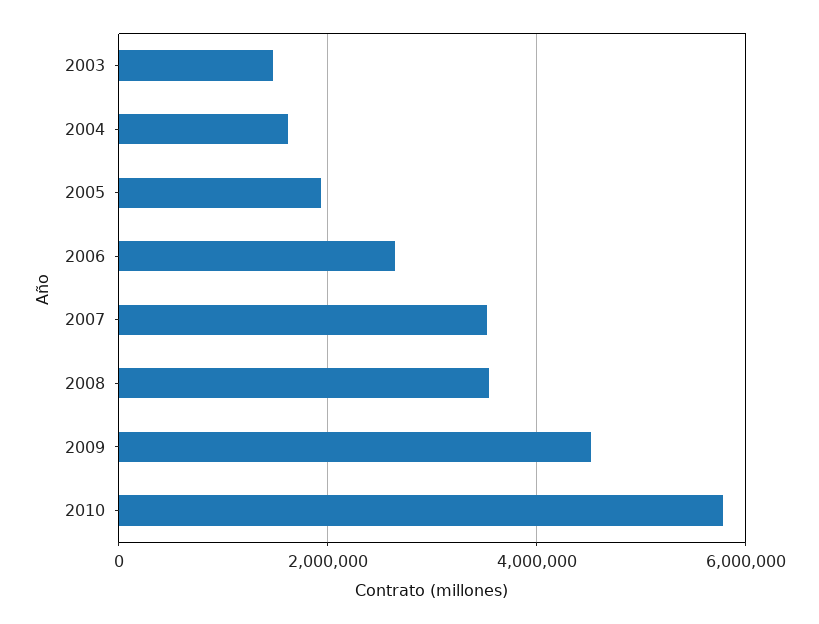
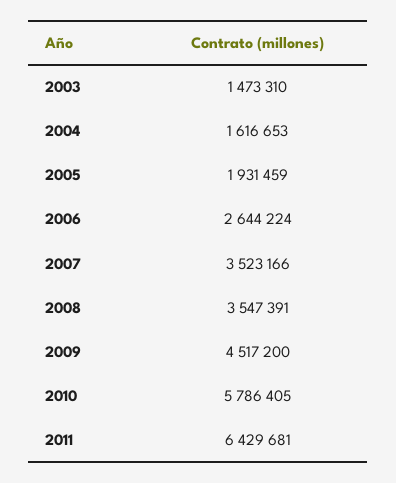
2011: none -> 6429681

